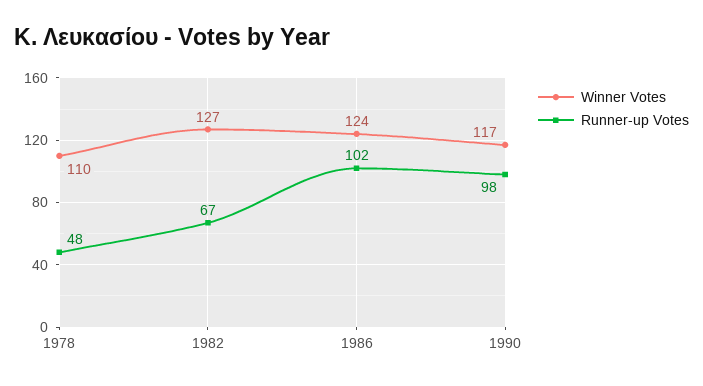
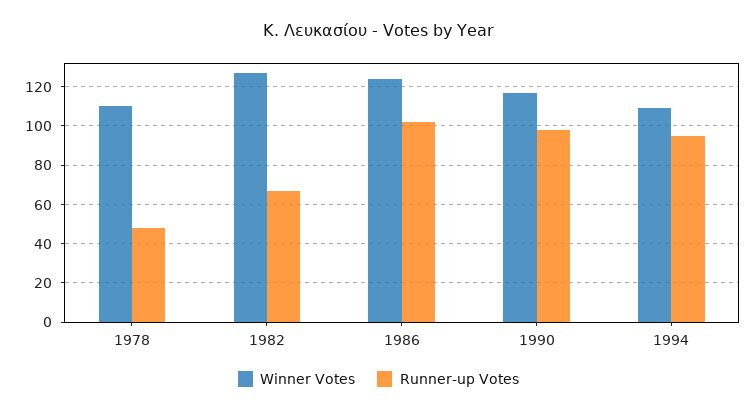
Winner Votes, 1994: none -> 110
Runner-up Votes, 1994: none -> 95

